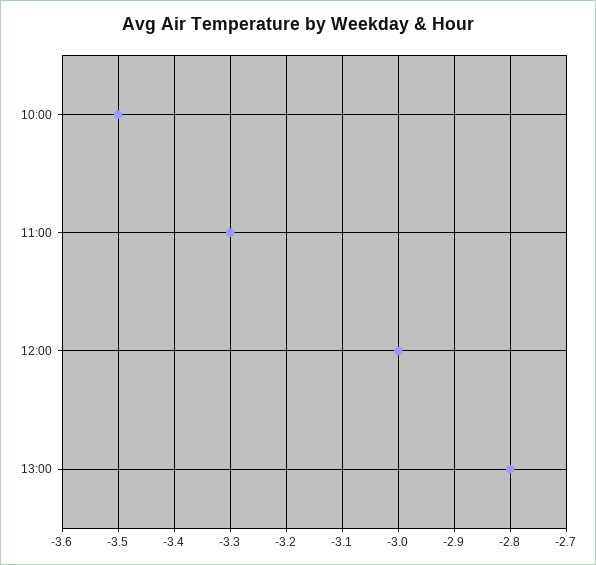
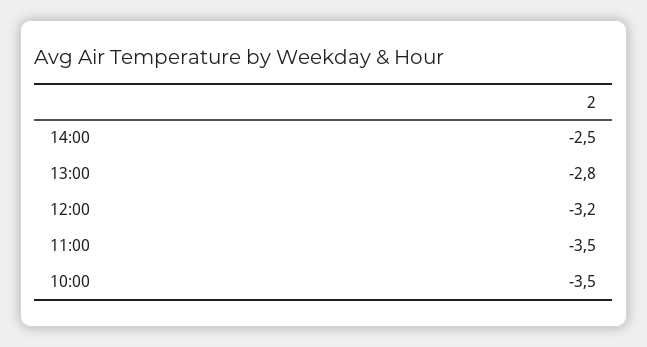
11:00: -3.3 -> -3.5
12:00: -3 -> -3.2
14:00: none -> -2.5

